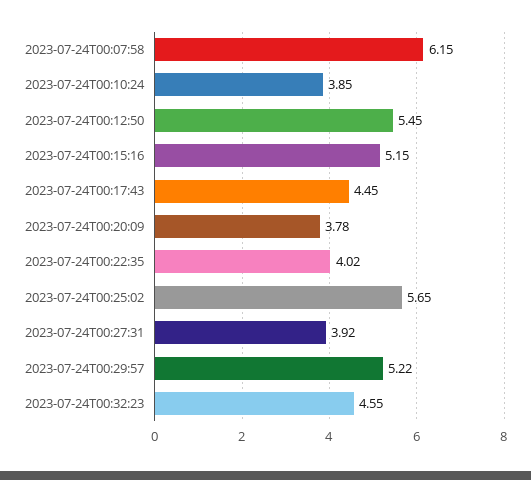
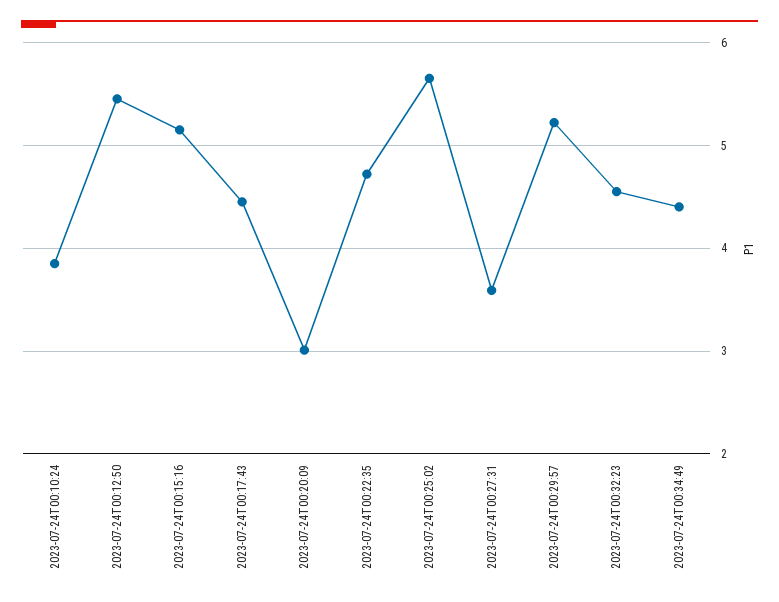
2023-07-24T00:07:58: 6.15 -> none
2023-07-24T00:20:09: 3.78 -> 3
2023-07-24T00:22:35: 4.02 -> 4.7
2023-07-24T00:27:31: 3.92 -> 3.6
2023-07-24T00:34:49: none -> 4.4

